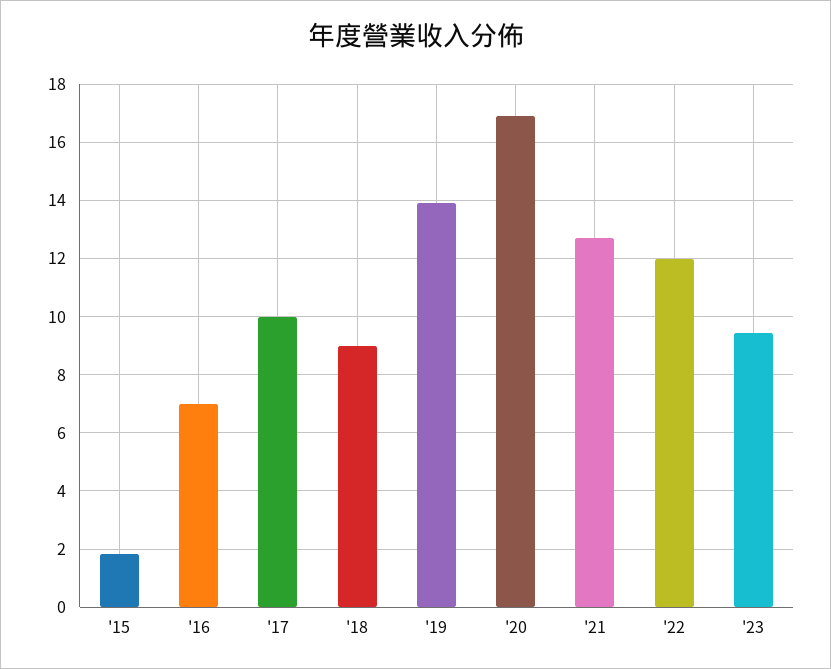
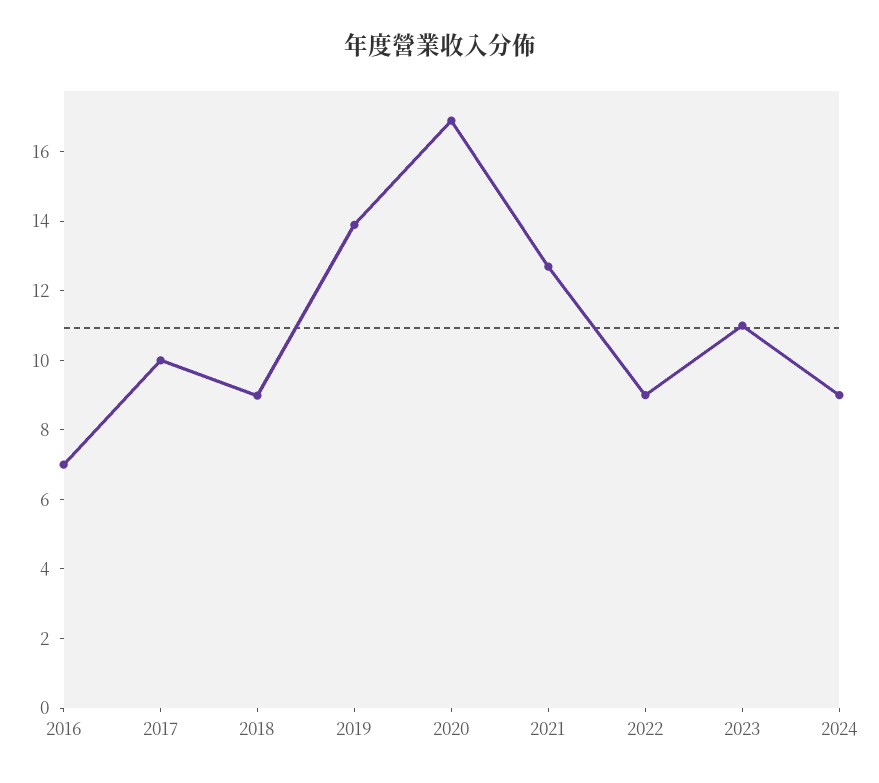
'15: 1.75 -> none
'22: 12 -> 9
'23: 9.5 -> 11
2024: none -> 9

